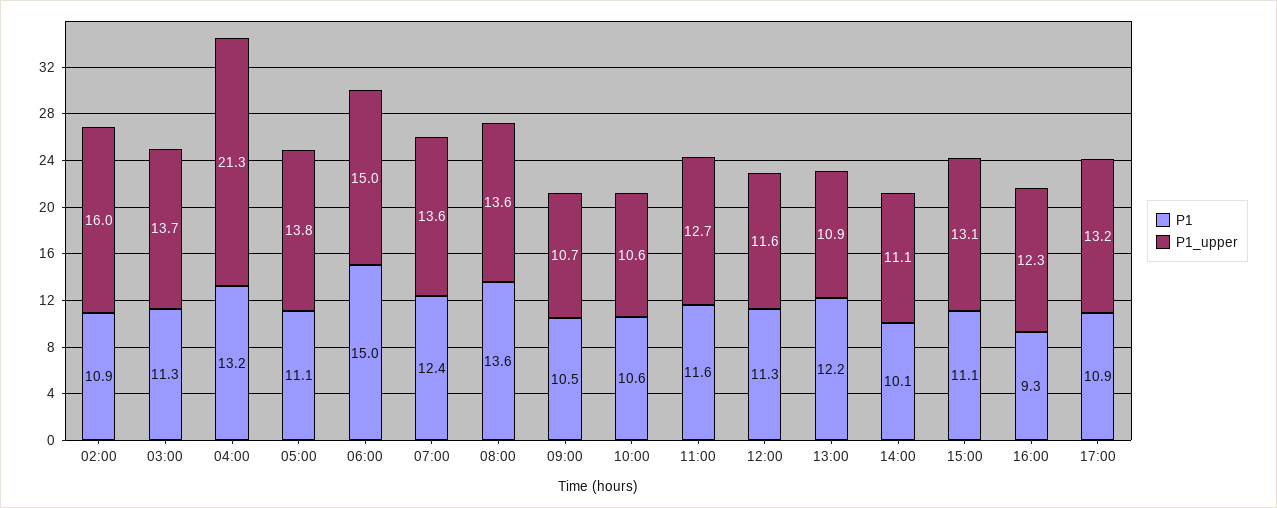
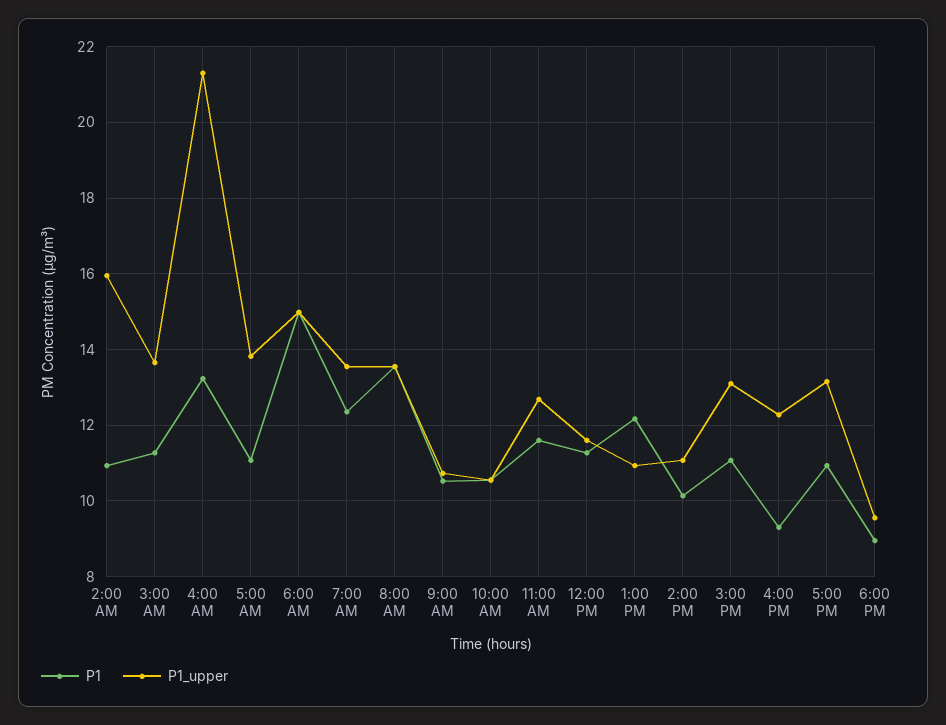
P1, 6:00 PM: none -> 9
P1_upper, 6:00 PM: none -> 9.6

